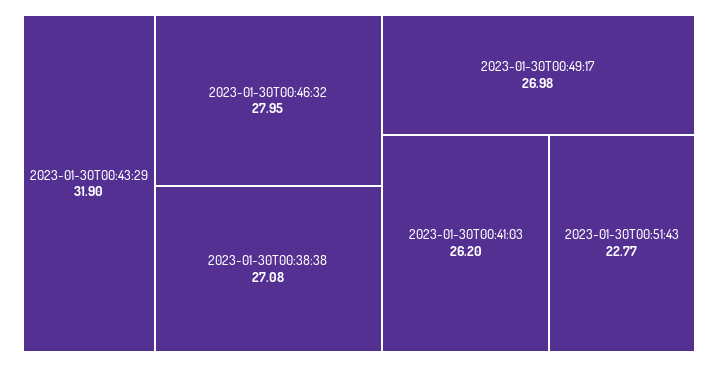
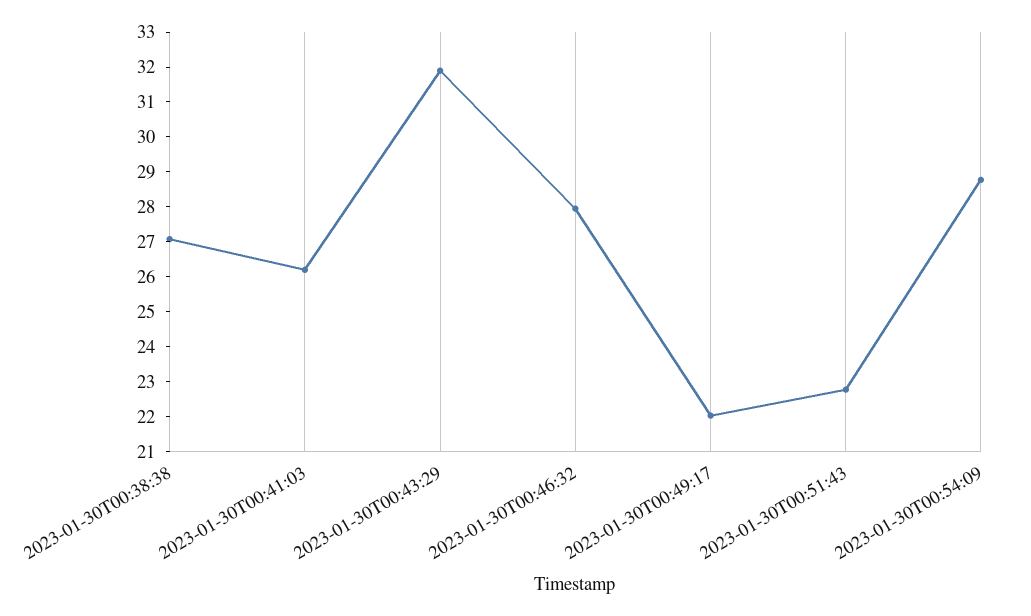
2023-01-30T00:49:17: 26.98 -> 22
2023-01-30T00:54:09: none -> 28.75

